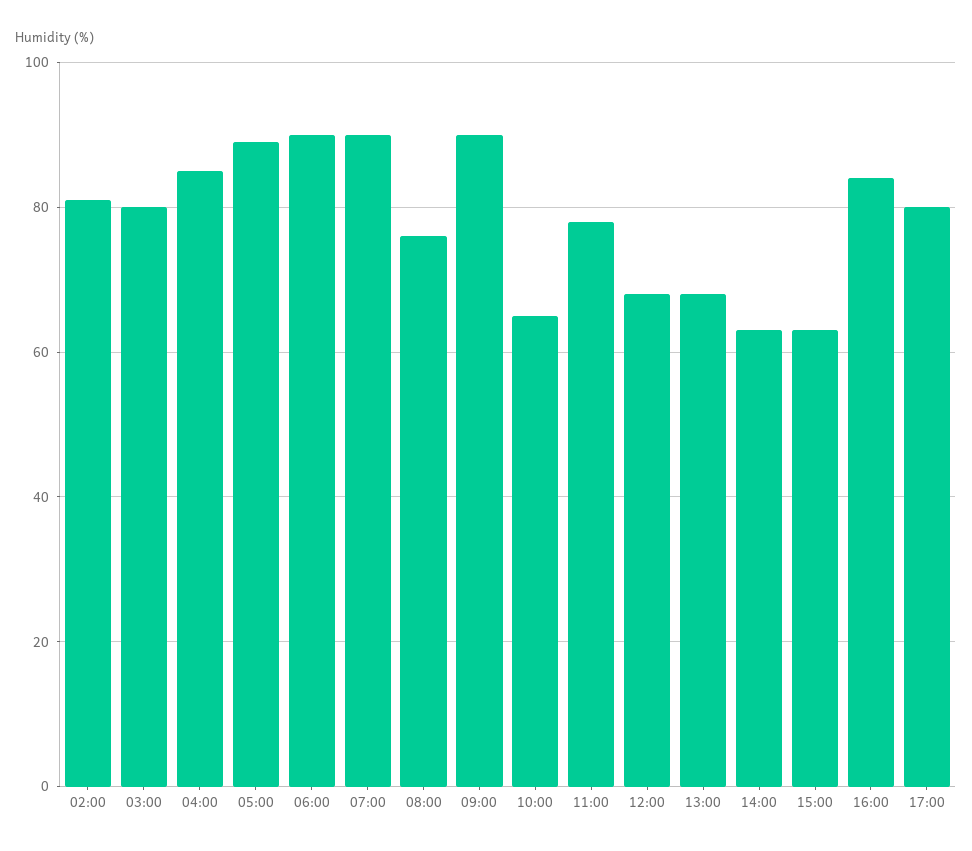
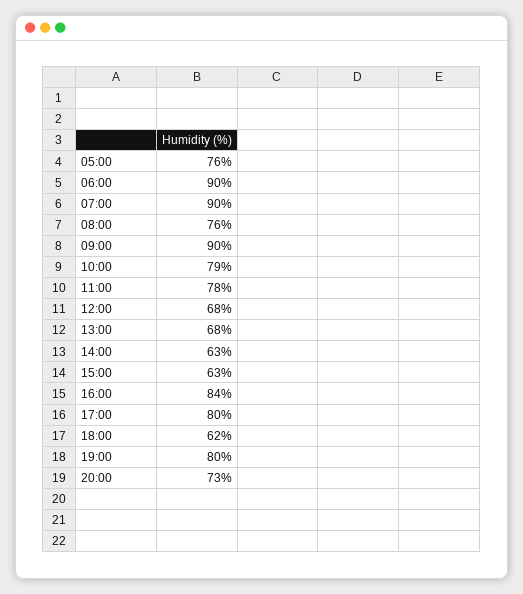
02:00: 80 -> none
03:00: 80 -> none
04:00: 85 -> none
05:00: 90 -> 76
10:00: 65 -> 79
18:00: none -> 62
19:00: none -> 80
20:00: none -> 73

